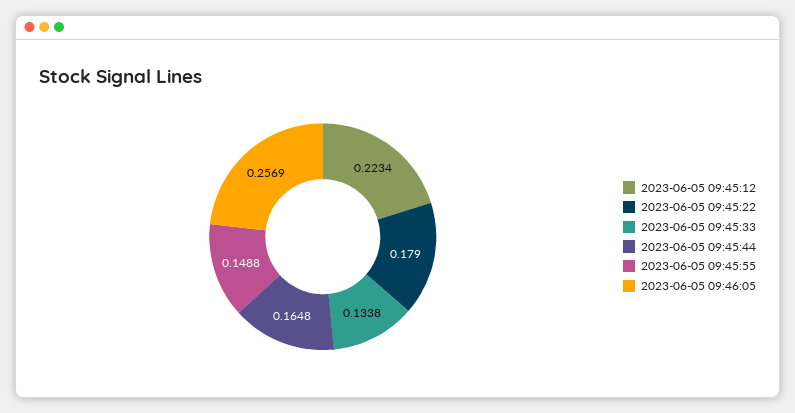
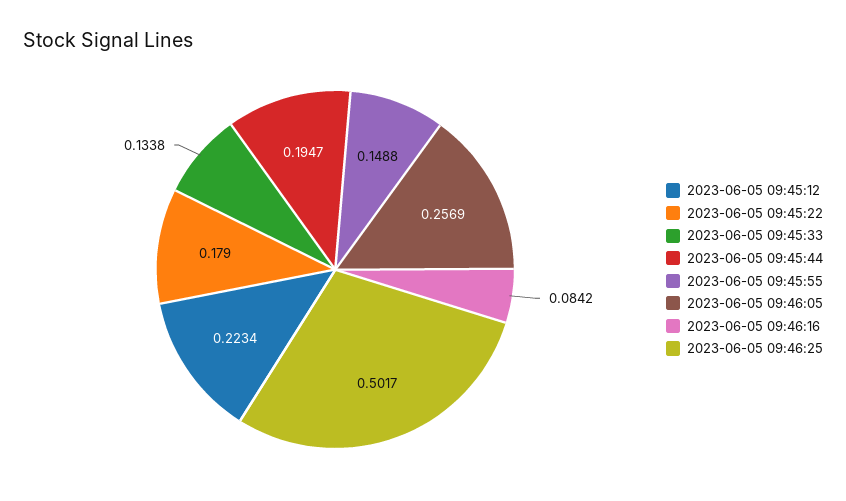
2023-06-05 09:45:44: 0.1648 -> 0.1947
2023-06-05 09:46:16: none -> 0.0842
2023-06-05 09:46:25: none -> 0.5017

